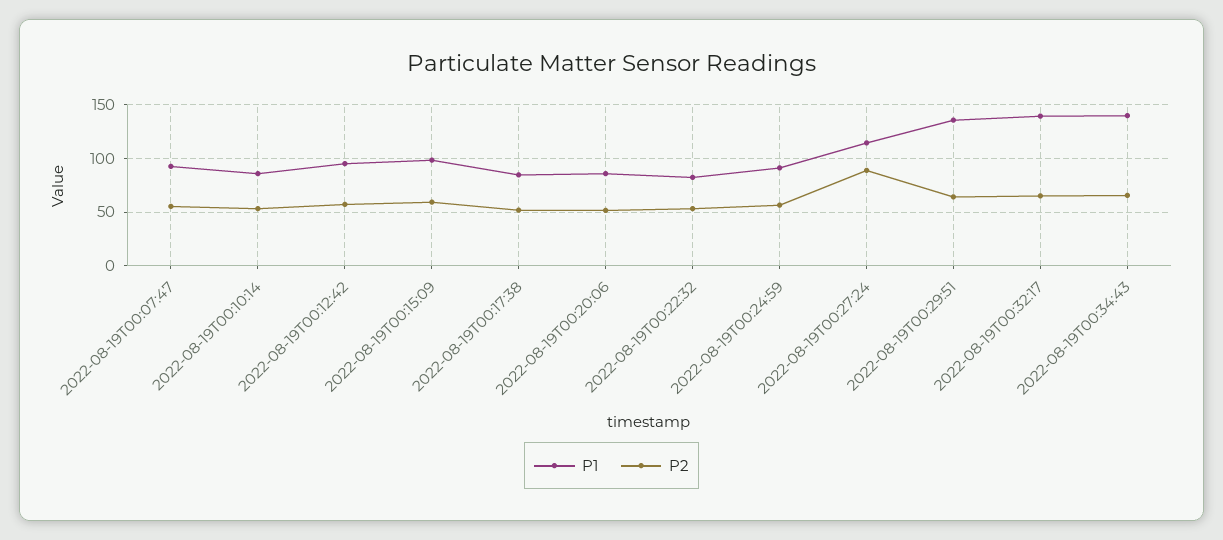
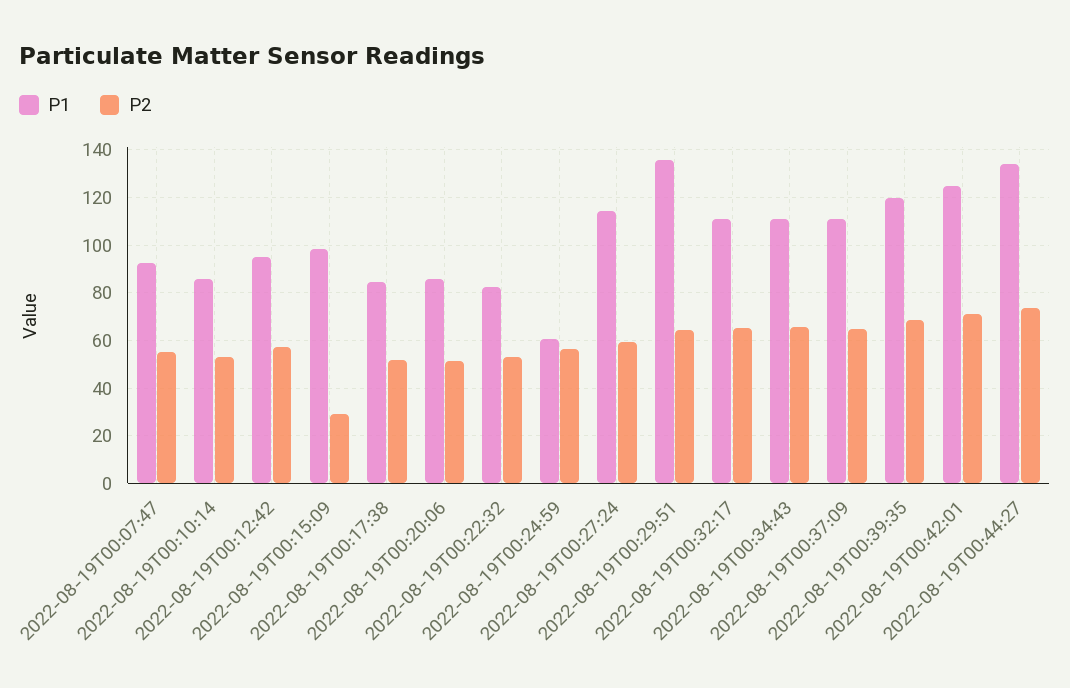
P2, 2022-08-19T00:15:09: 60 -> 30
P1, 2022-08-19T00:24:59: 90 -> 60
P2, 2022-08-19T00:27:24: 90 -> 60
P1, 2022-08-19T00:32:17: 140 -> 110
P1, 2022-08-19T00:34:43: 140 -> 110
P1, 2022-08-19T00:37:09: none -> 110
P2, 2022-08-19T00:37:09: none -> 65
P1, 2022-08-19T00:39:35: none -> 120
P2, 2022-08-19T00:39:35: none -> 70
P1, 2022-08-19T00:42:01: none -> 125
P2, 2022-08-19T00:42:01: none -> 70
P1, 2022-08-19T00:44:27: none -> 135
P2, 2022-08-19T00:44:27: none -> 75

